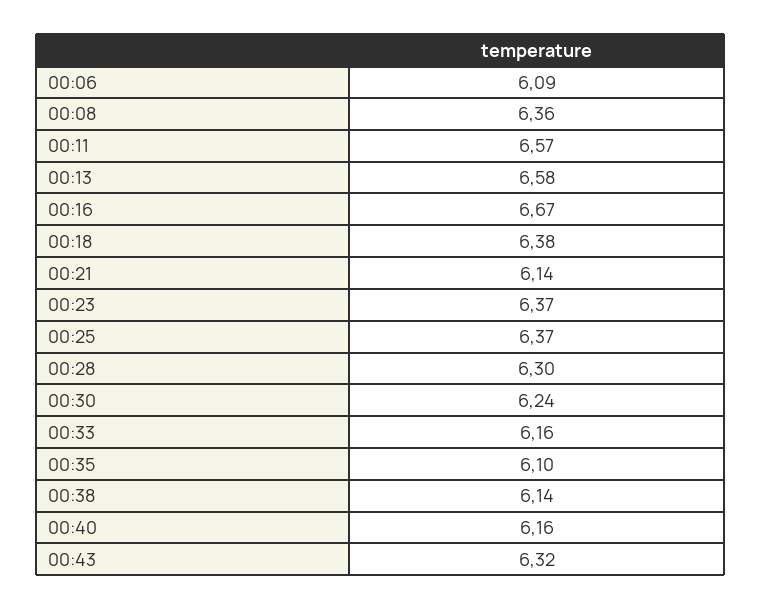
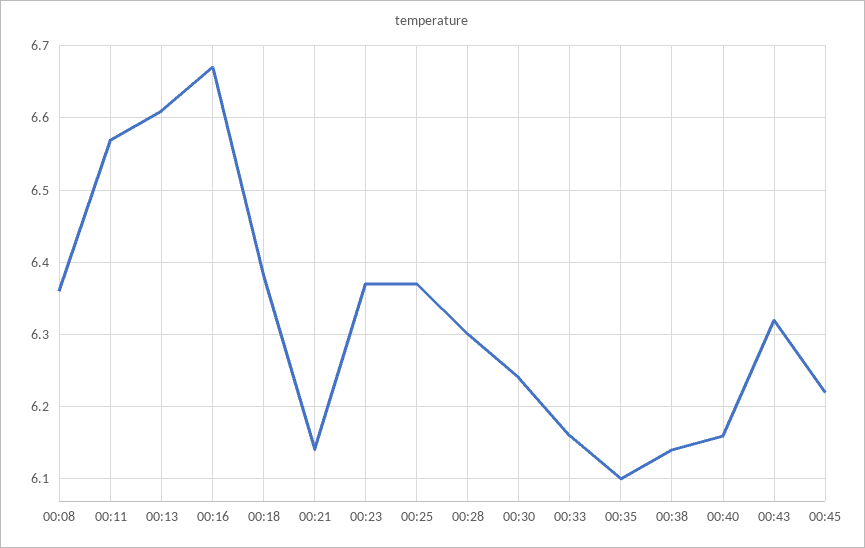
00:06: 6.09 -> none
00:13: 6.58 -> 6.61
00:45: none -> 6.22

